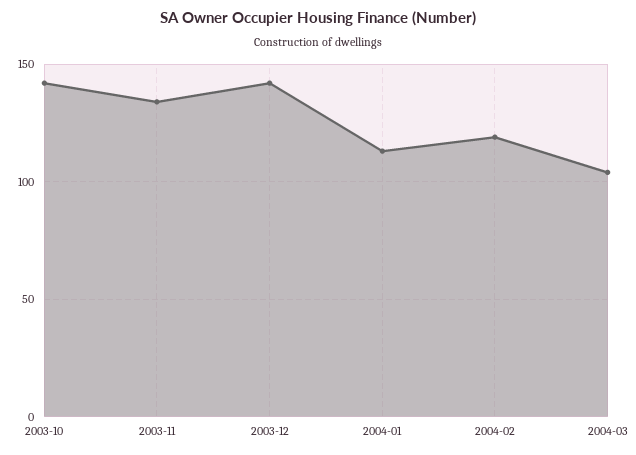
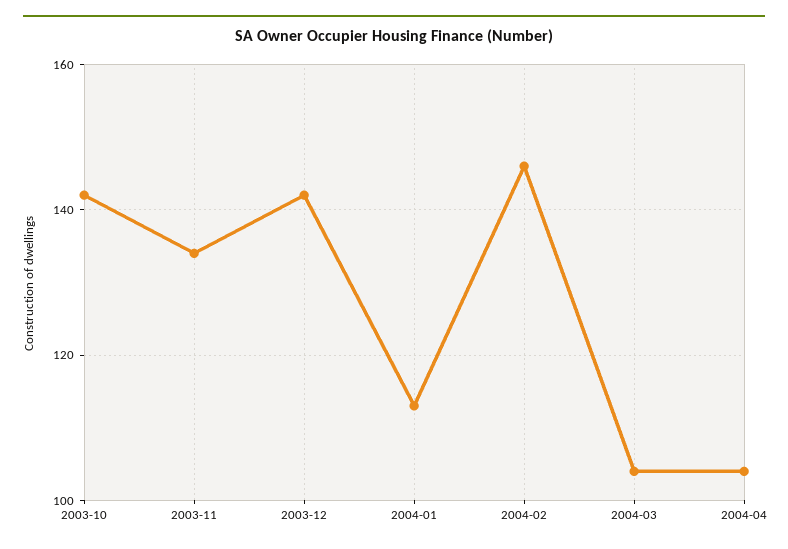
2004-02: 120 -> 145
2004-04: none -> 105

